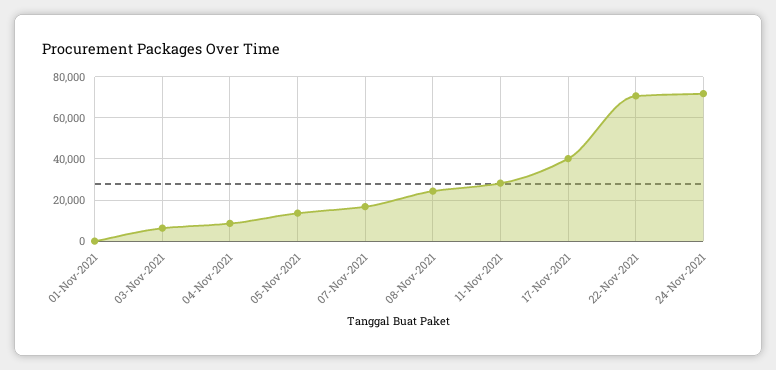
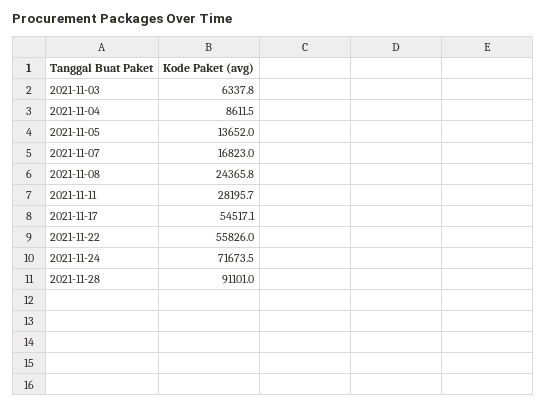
01-Nov-2021: 0 -> none
17-Nov-2021: 40000 -> 54517.1
22-Nov-2021: 70000 -> 55826
2021-11-28: none -> 91101

